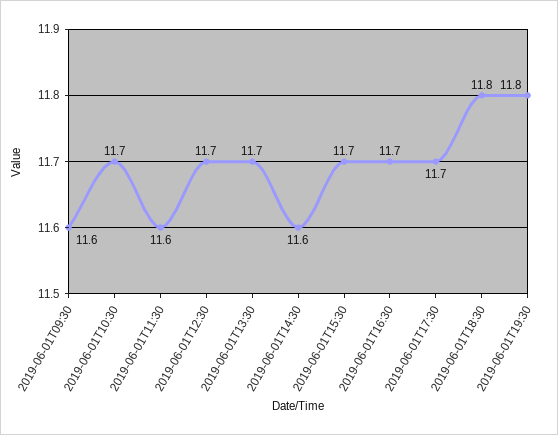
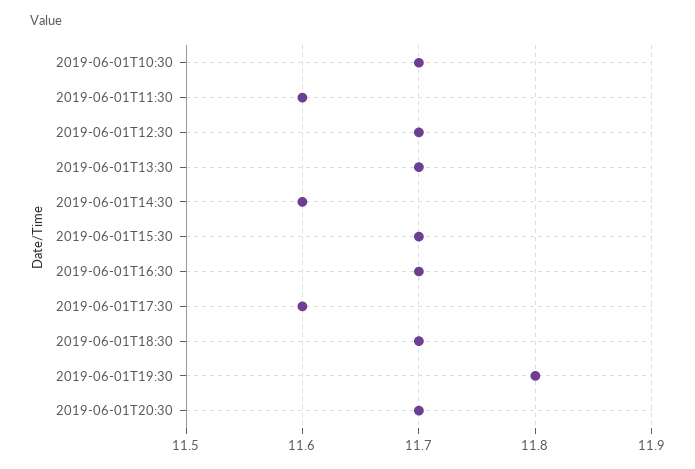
2019-06-01T09:30: 11.6 -> none
2019-06-01T17:30: 11.7 -> 11.6
2019-06-01T18:30: 11.8 -> 11.7
2019-06-01T20:30: none -> 11.7

